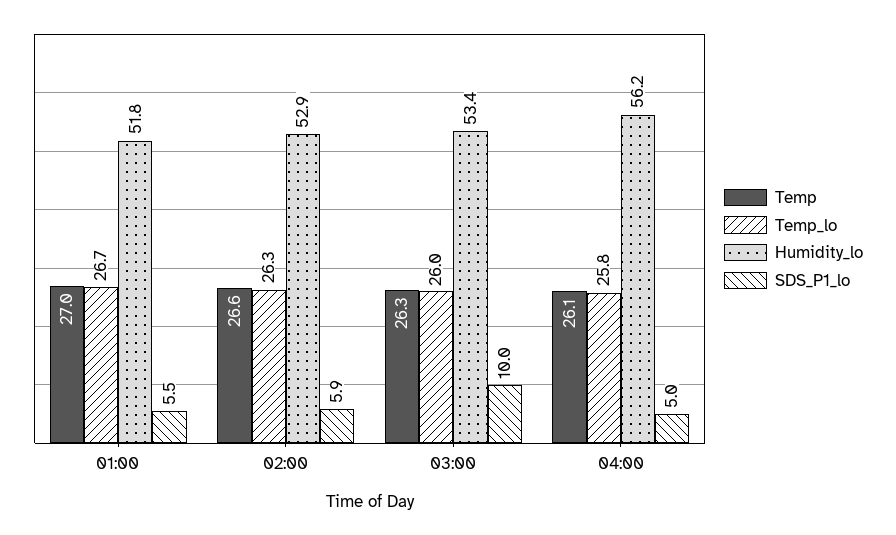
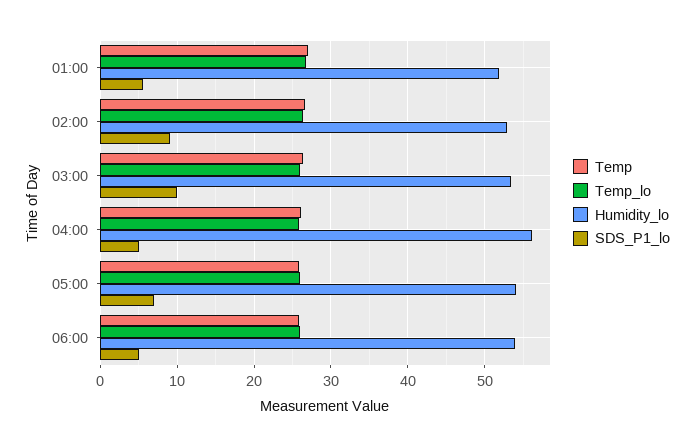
SDS_P1_lo, 02:00: 5.9 -> 9
Temp, 05:00: none -> 26
Temp_lo, 05:00: none -> 26
Humidity_lo, 05:00: none -> 54
SDS_P1_lo, 05:00: none -> 7
Temp, 06:00: none -> 26
Temp_lo, 06:00: none -> 26
Humidity_lo, 06:00: none -> 54
SDS_P1_lo, 06:00: none -> 5

